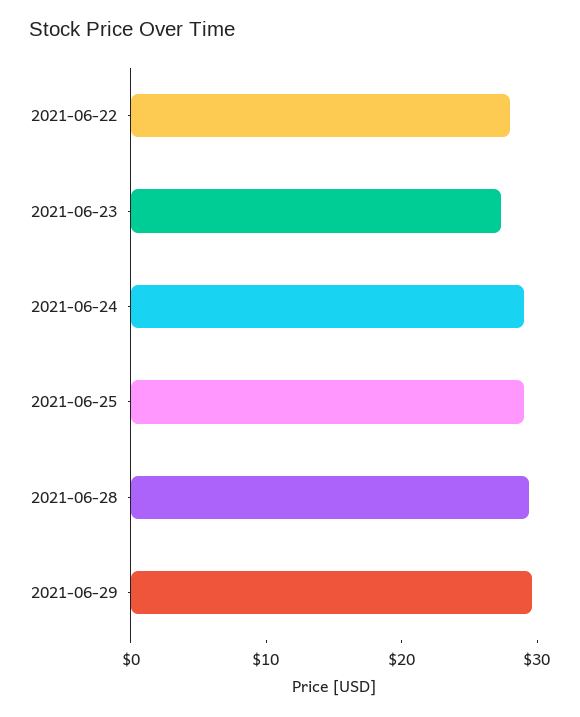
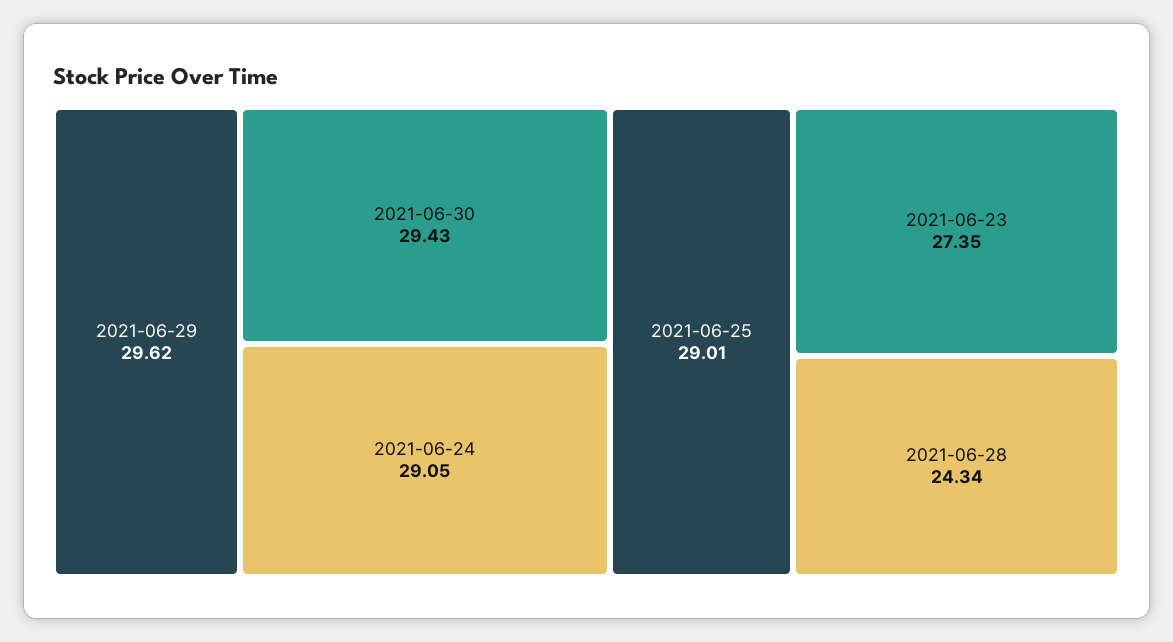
2021-06-22: 28 -> none
2021-06-28: 30 -> 24.34
2021-06-30: none -> 29.43

